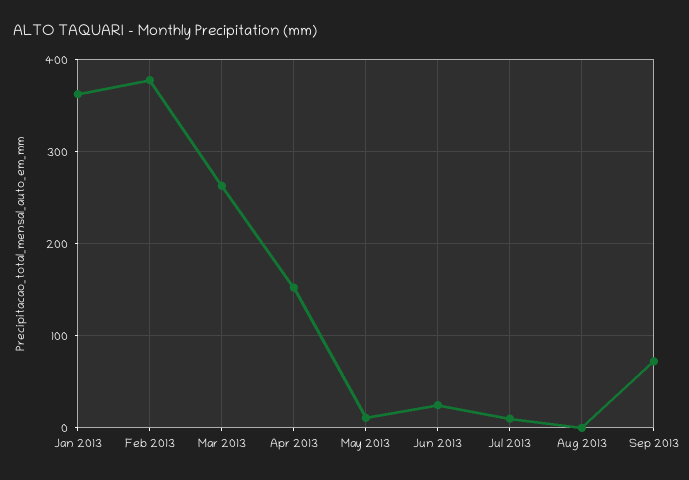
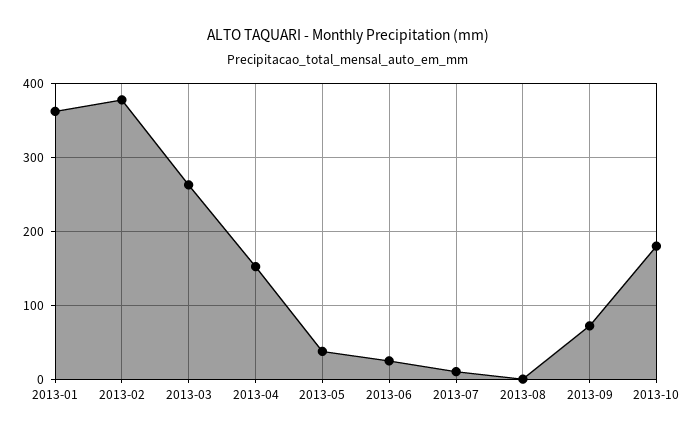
May 2013: 10 -> 40
2013-10: none -> 180

